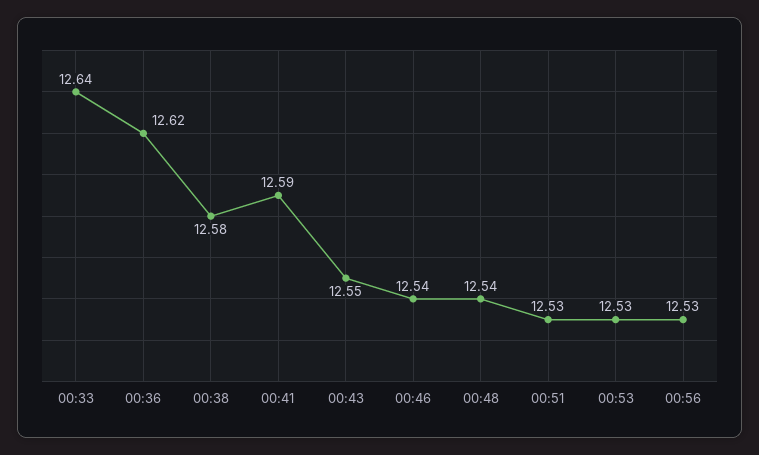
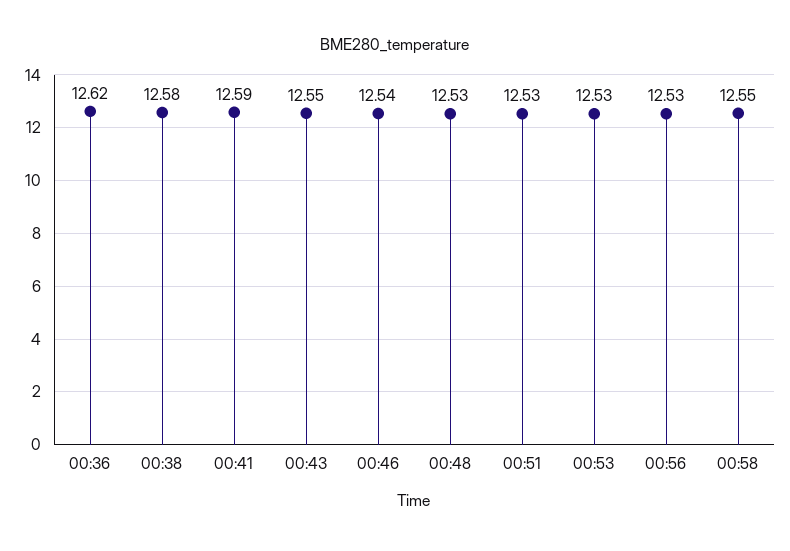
00:33: 12.64 -> none
00:48: 12.54 -> 12.53
00:58: none -> 12.55

